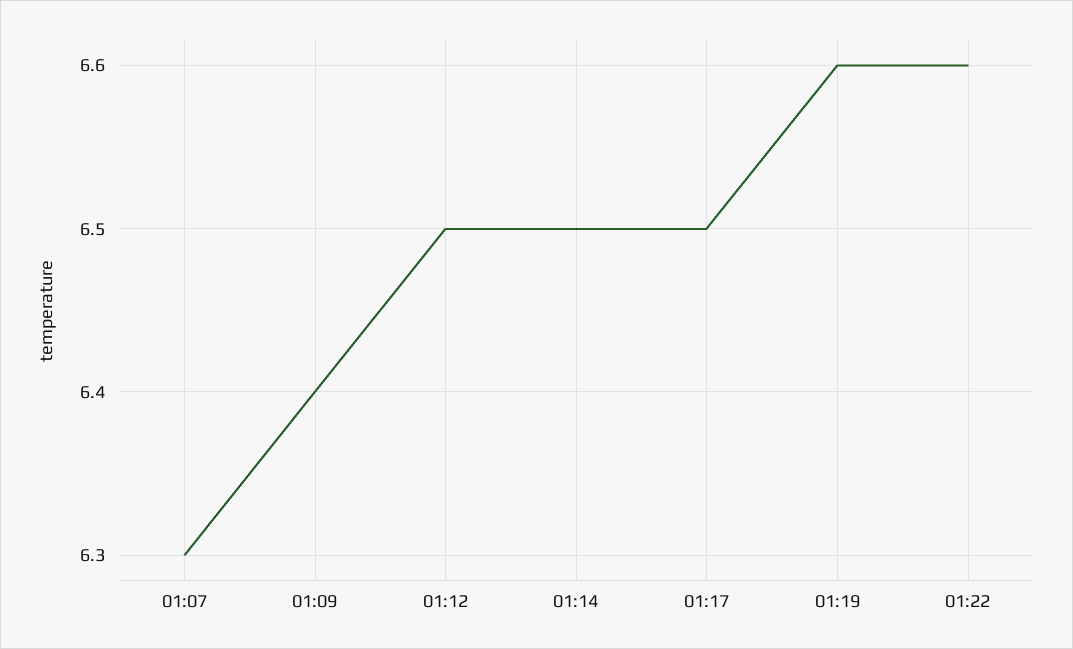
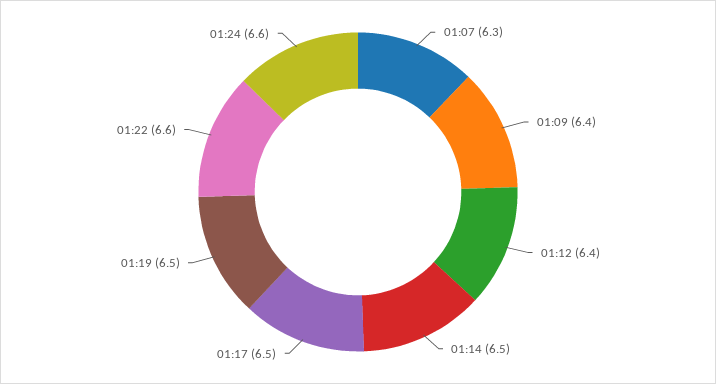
01:12: 6.5 -> 6.4
01:19: 6.6 -> 6.5
01:24: none -> 6.6

